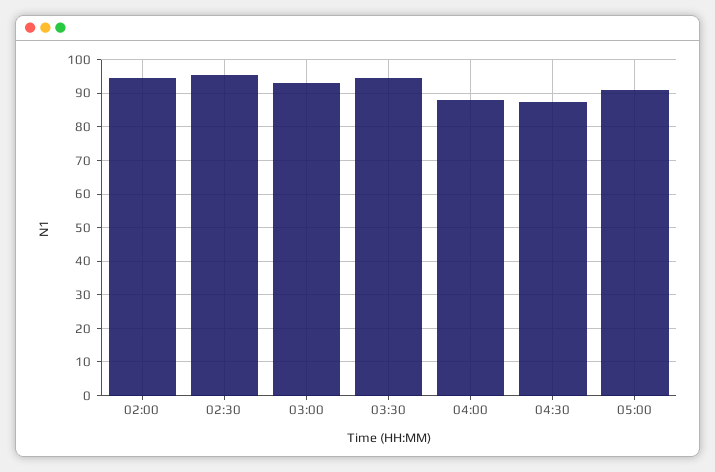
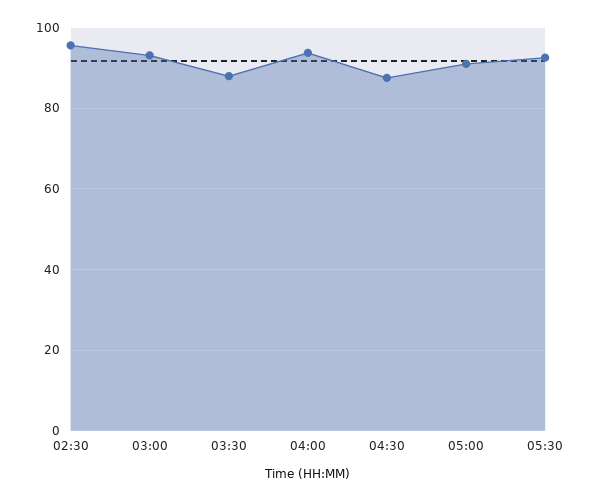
02:00: 94 -> none
03:30: 94 -> 88
04:00: 88 -> 94
05:30: none -> 92

